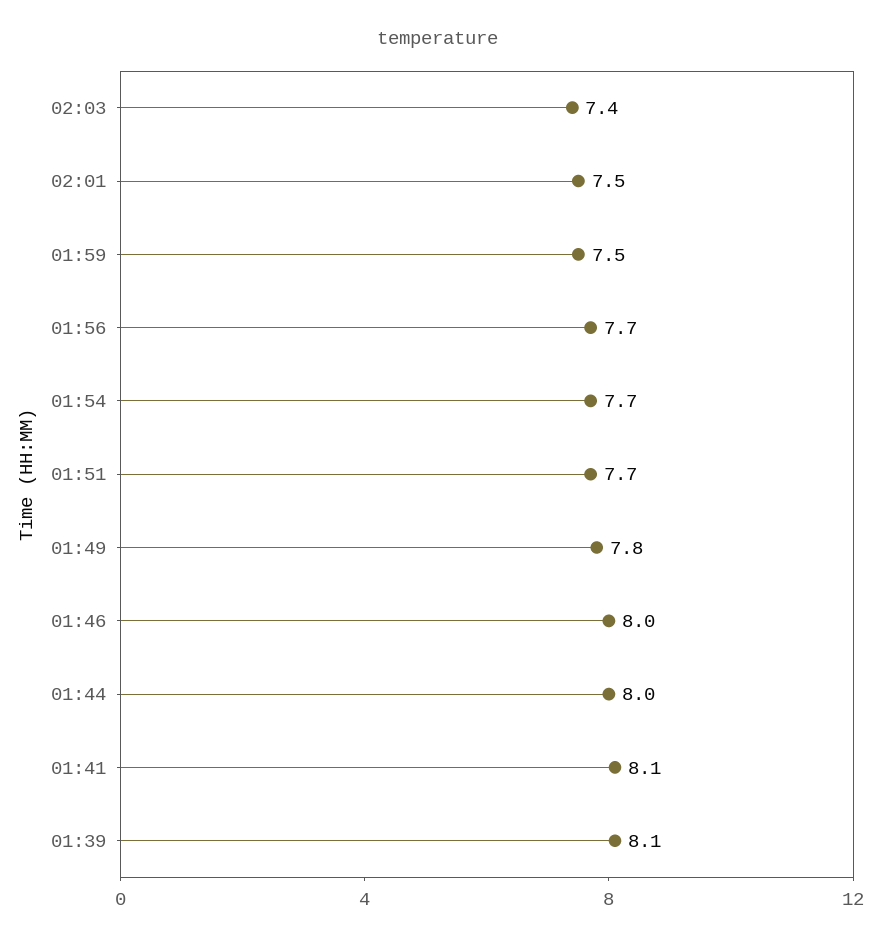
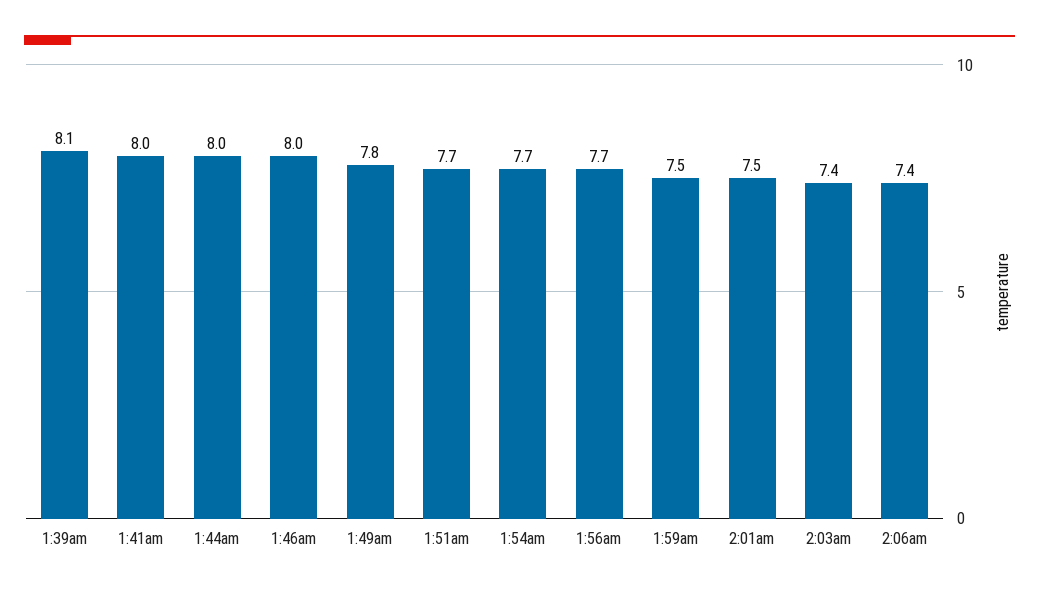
01:41: 8.1 -> 8
2:06am: none -> 7.4

